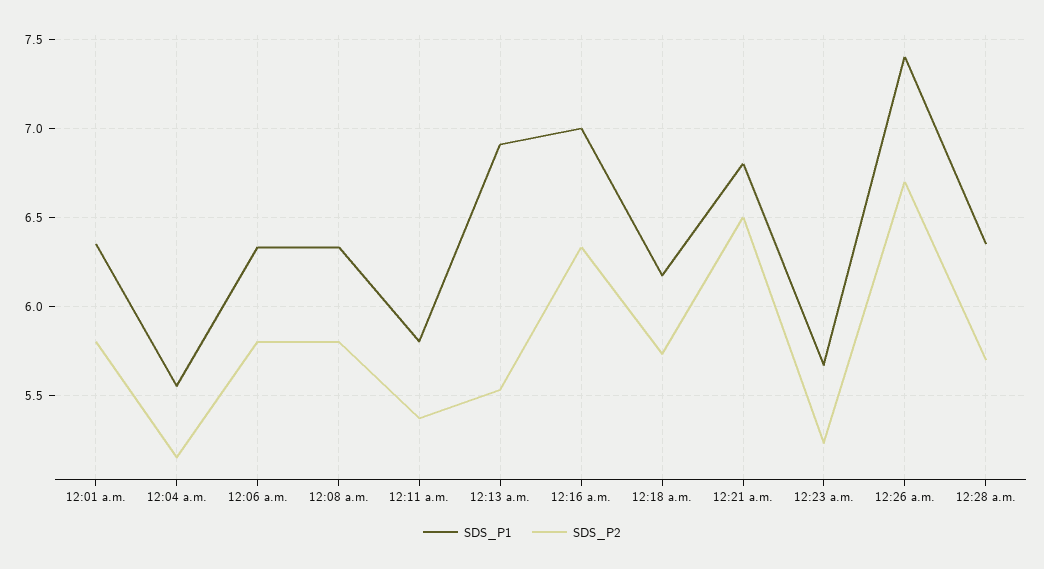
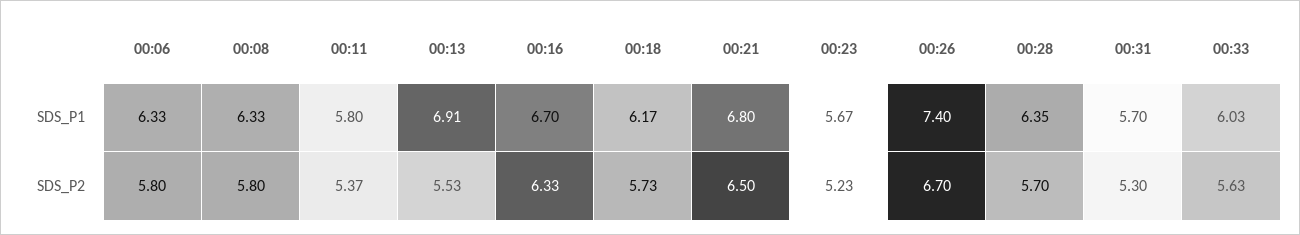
SDS_P1, 12:01 a.m.: 6.35 -> none
SDS_P2, 12:01 a.m.: 5.8 -> none
SDS_P1, 12:04 a.m.: 5.55 -> none
SDS_P2, 12:04 a.m.: 5.15 -> none
SDS_P1, 12:16 a.m.: 7 -> 6.7
SDS_P1, 00:31: none -> 5.7
SDS_P1, 00:33: none -> 6.03
SDS_P2, 00:31: none -> 5.3
SDS_P2, 00:33: none -> 5.63

